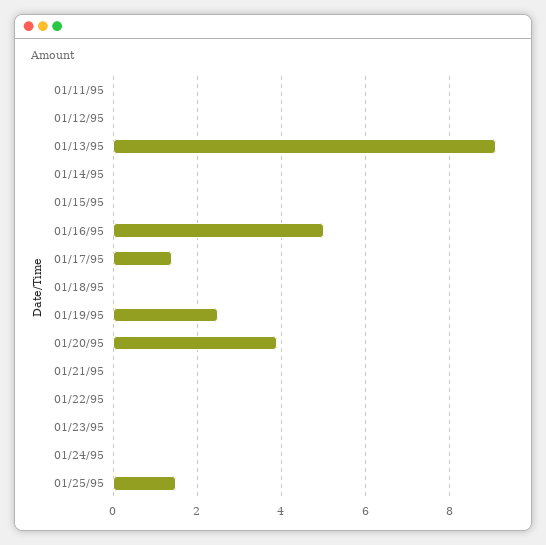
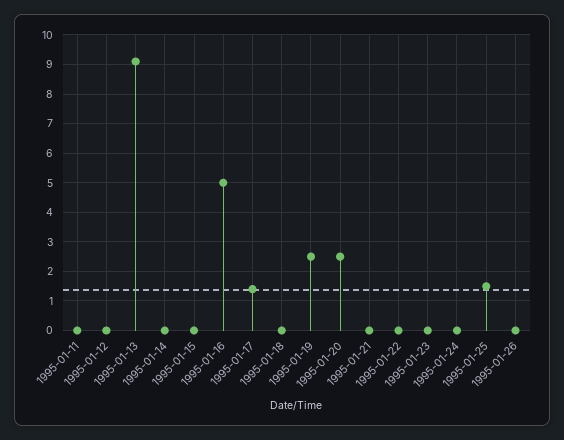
01/20/95: 4 -> 2.5
1995-01-26: none -> 0

